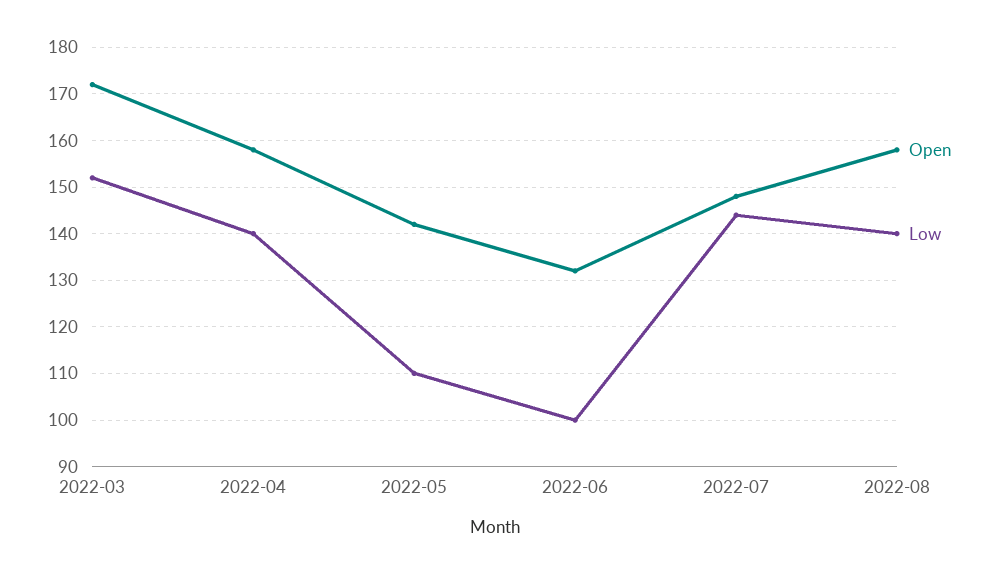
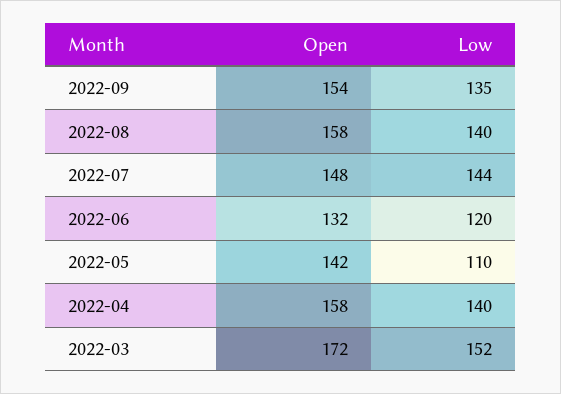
Low, 2022-06: 100 -> 120
Open, 2022-09: none -> 154
Low, 2022-09: none -> 135

